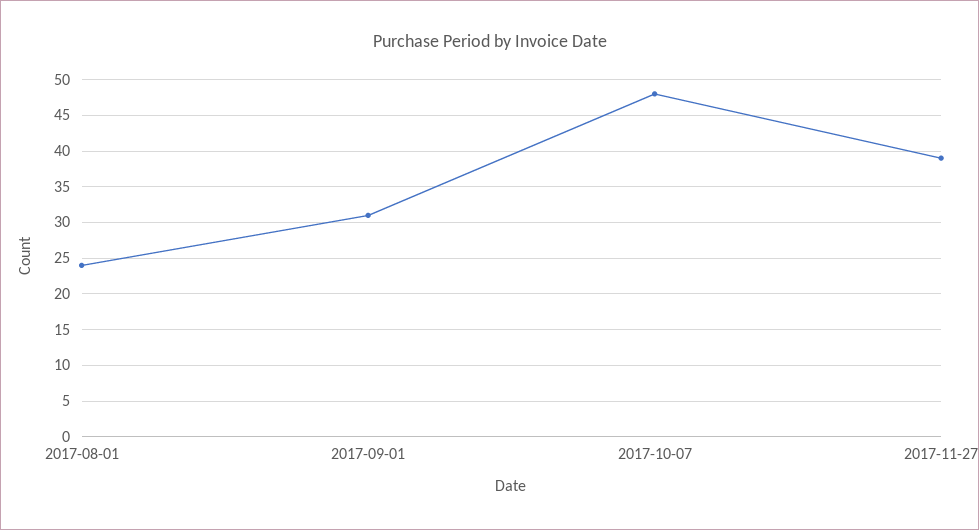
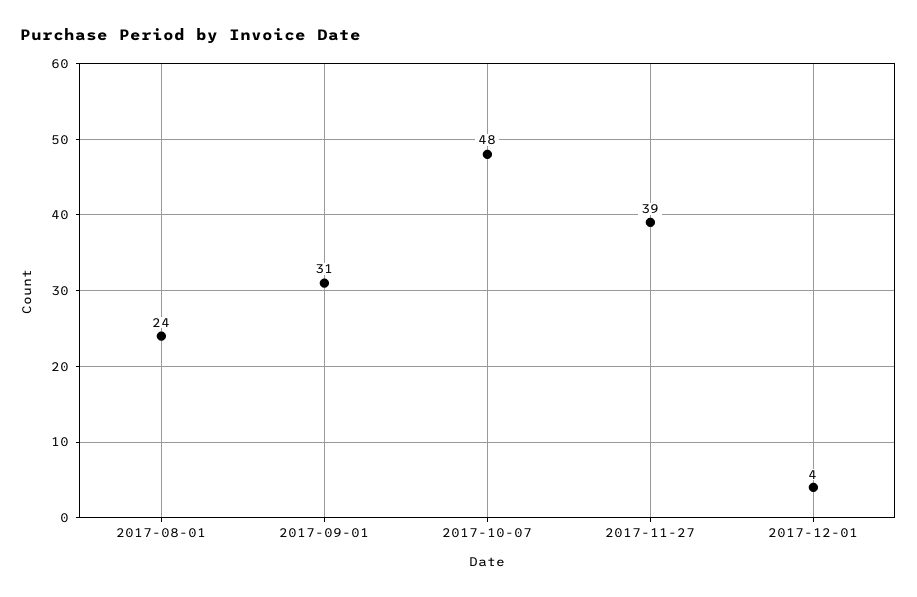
2017-12-01: none -> 4

